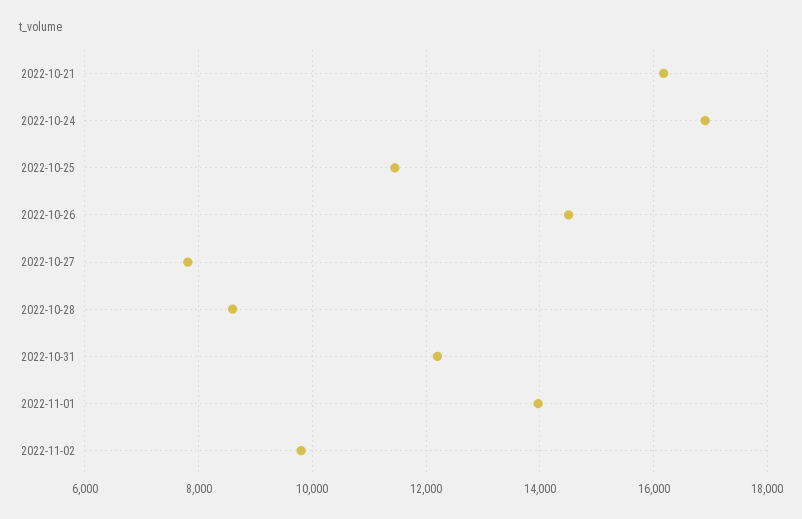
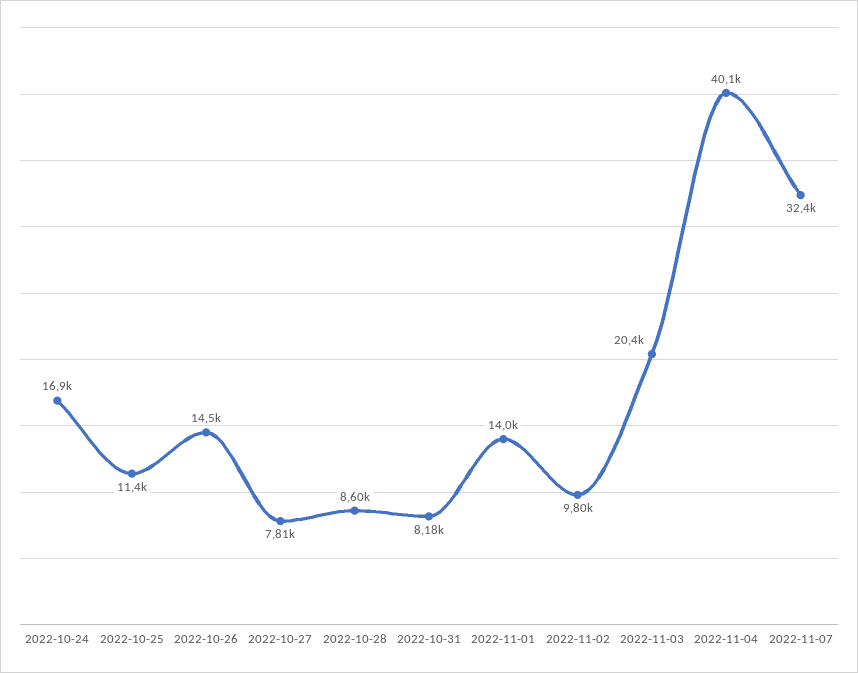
2022-10-21: 16200 -> none
2022-10-31: 12200 -> 8180
2022-11-03: none -> 20400
2022-11-04: none -> 40100
2022-11-07: none -> 32400

